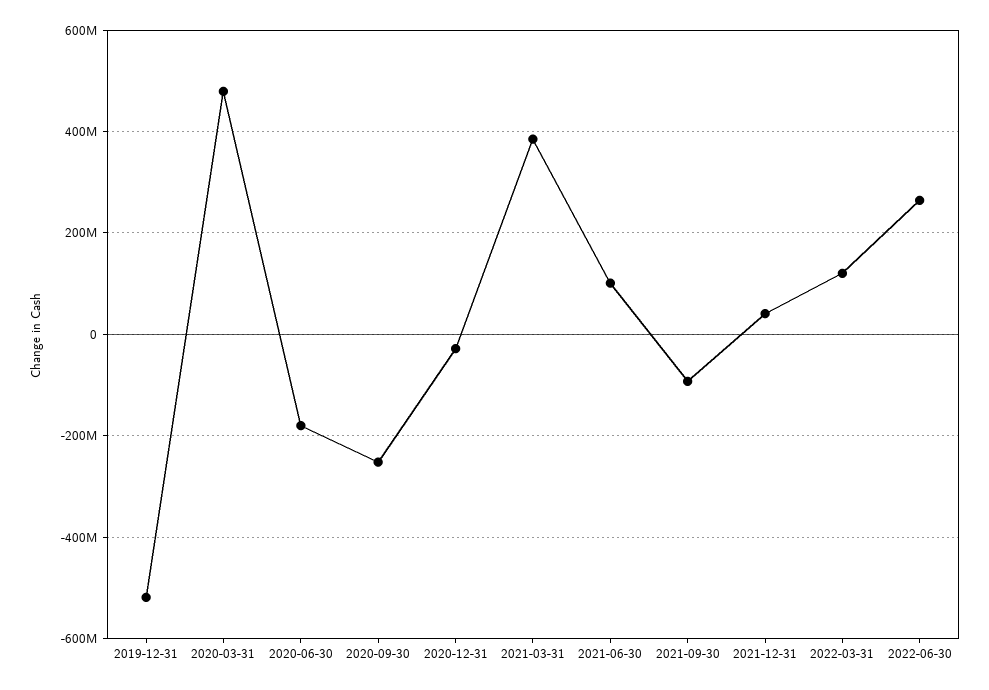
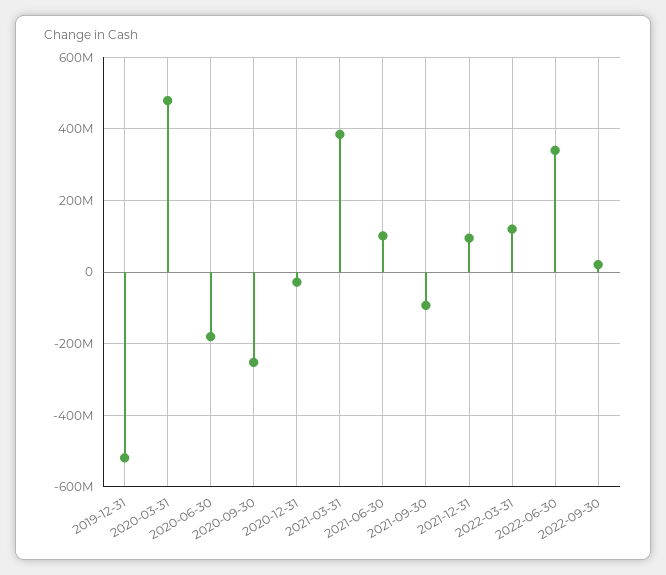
2021-12-31: 40000000 -> 100000000
2022-06-30: 260000000 -> 340000000
2022-09-30: none -> 20000000

